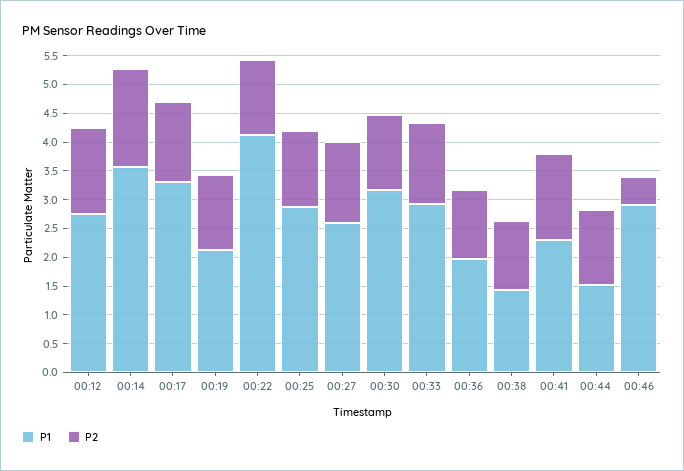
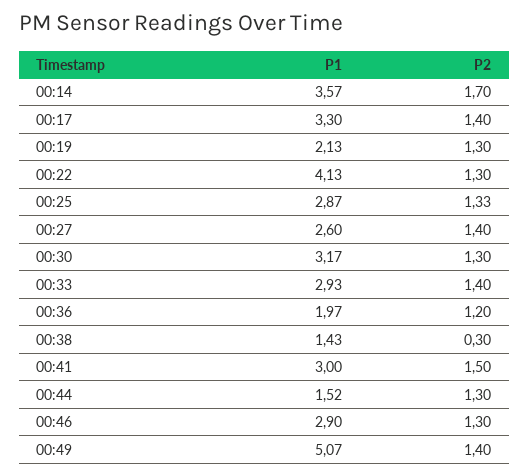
P1, 00:12: 2.75 -> none
P2, 00:12: 1.5 -> none
P2, 00:38: 1.25 -> 0.3
P1, 00:41: 2.25 -> 3
P2, 00:46: 0.5 -> 1.3
P1, 00:49: none -> 5.07
P2, 00:49: none -> 1.4

